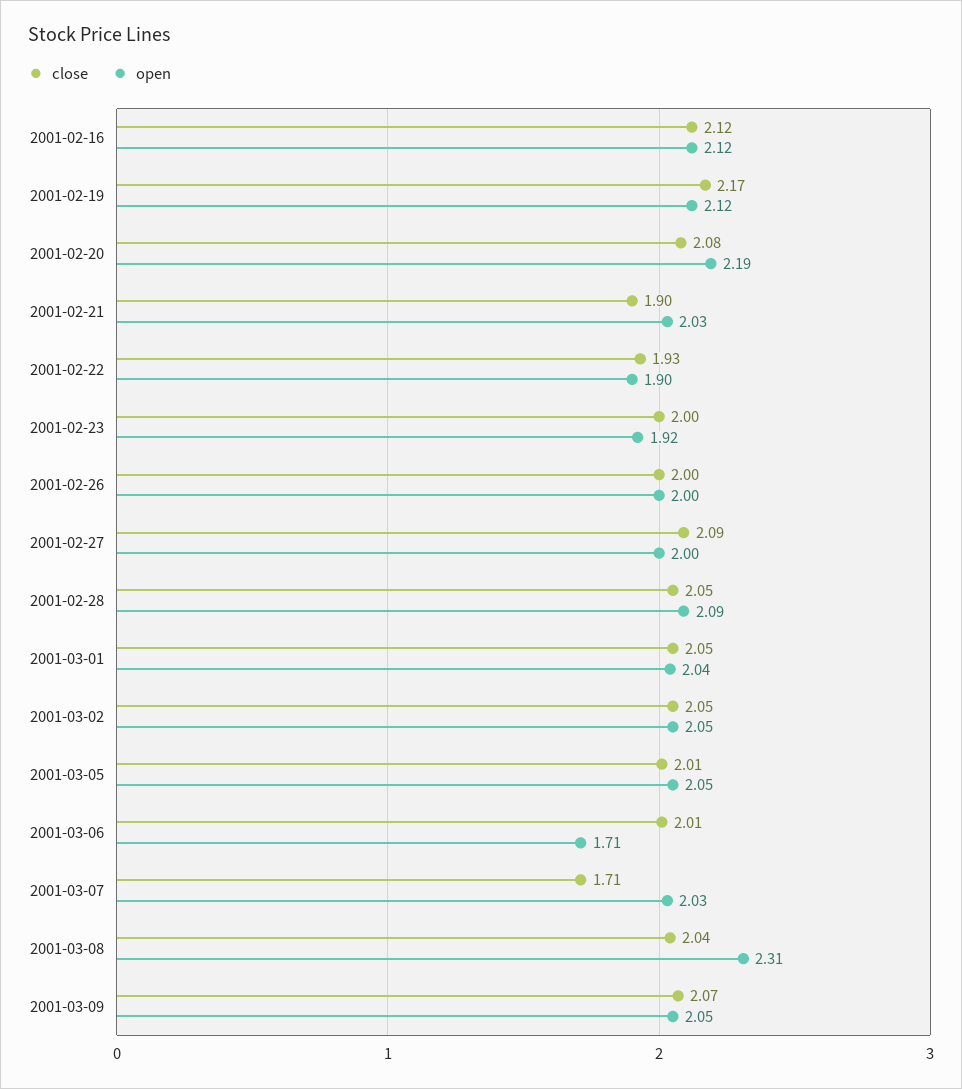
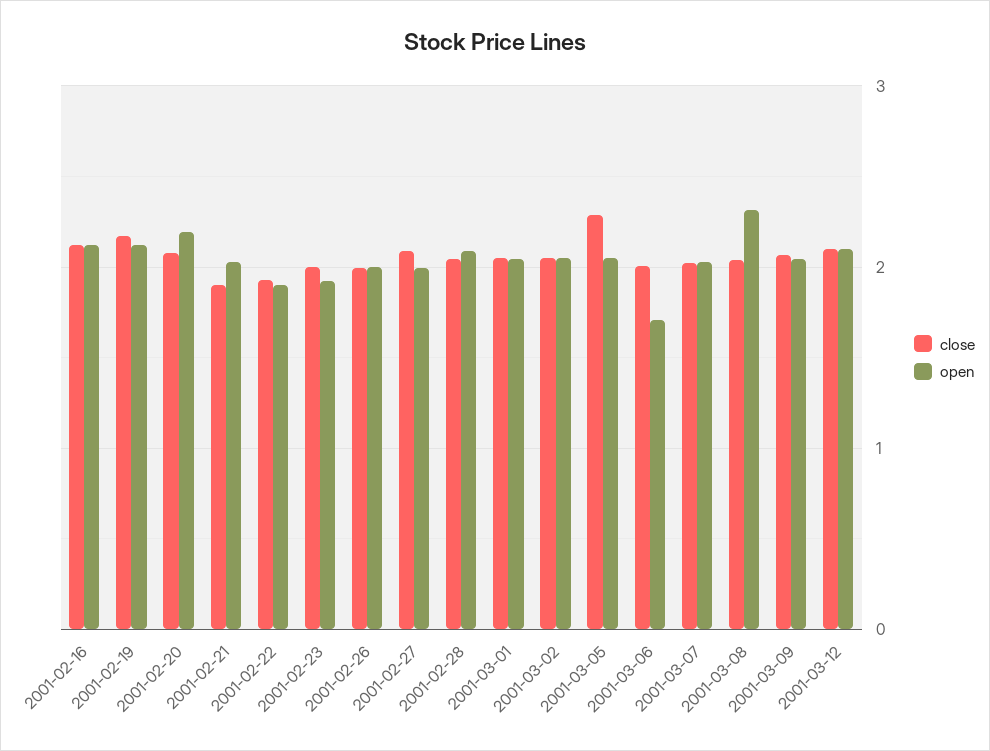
close, 2001-03-05: 2.01 -> 2.3
close, 2001-03-07: 1.71 -> 2
close, 2001-03-12: none -> 2.1
open, 2001-03-12: none -> 2.1

